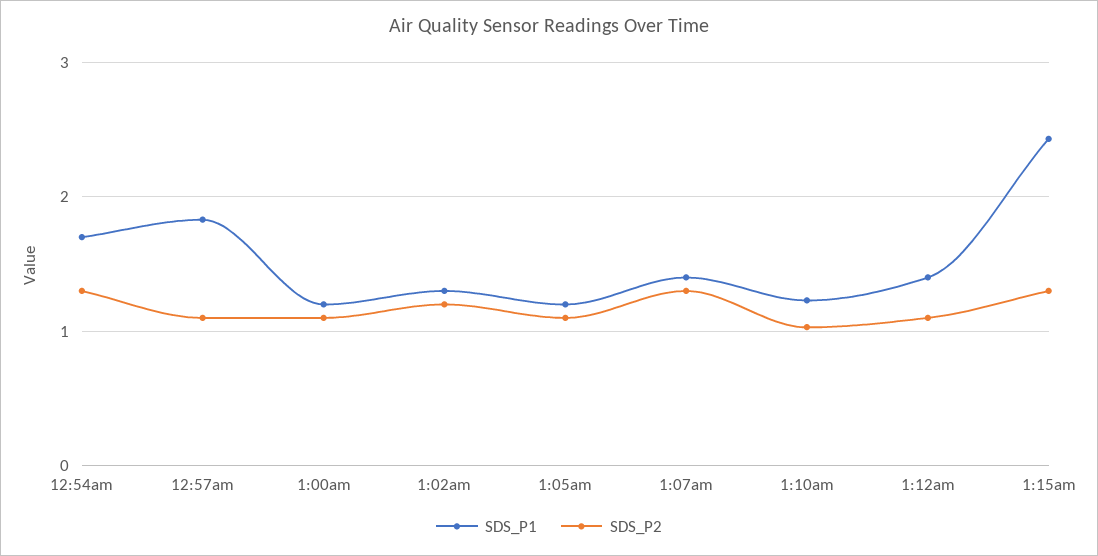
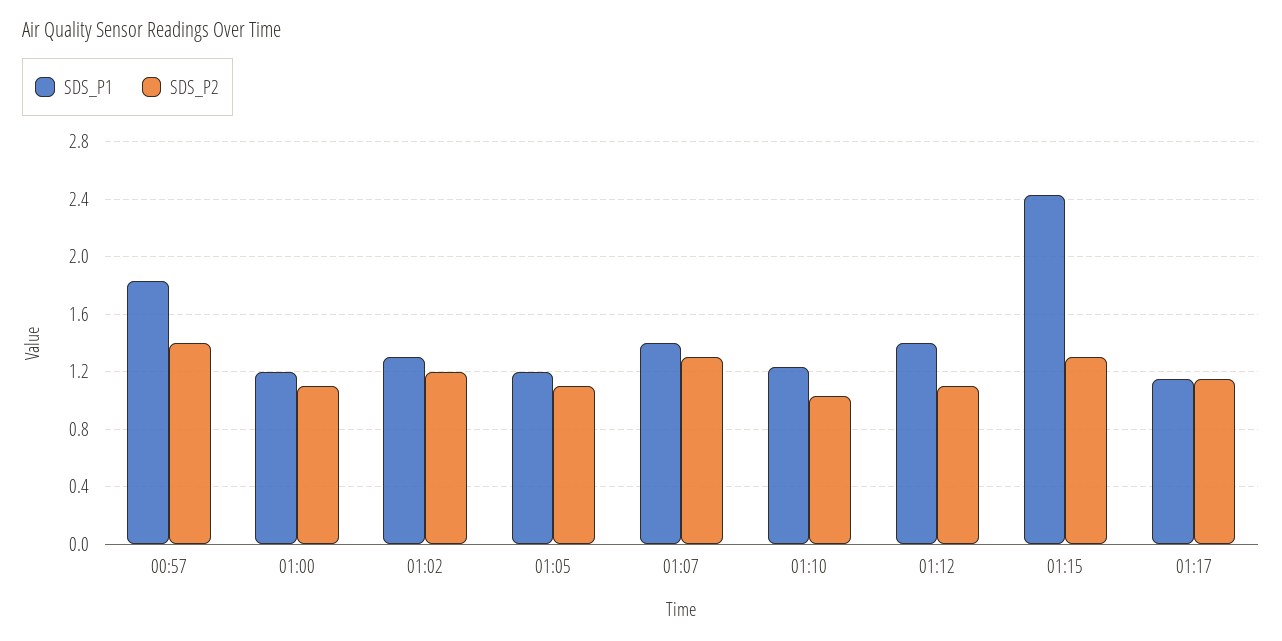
SDS_P1, 12:54am: 1.7 -> none
SDS_P2, 12:54am: 1.3 -> none
SDS_P2, 12:57am: 1.1 -> 1.4
SDS_P1, 01:17: none -> 1.15
SDS_P2, 01:17: none -> 1.15

